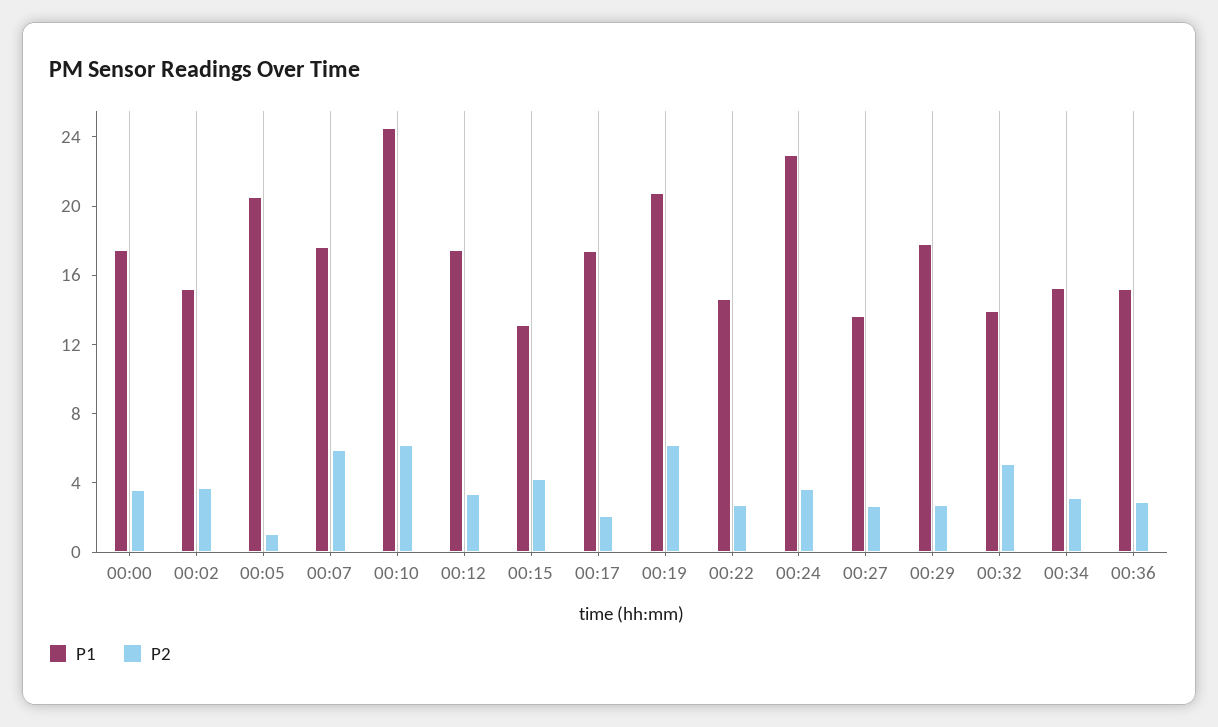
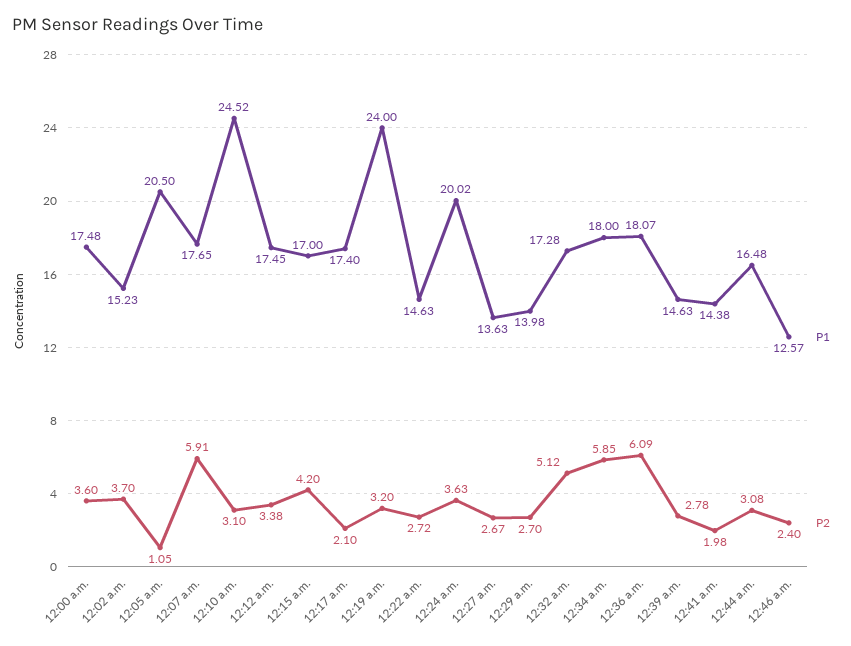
P2, 00:10: 6 -> 3.1
P1, 00:15: 13 -> 17
P1, 00:19: 21 -> 24
P2, 00:19: 6 -> 3.2
P1, 00:24: 23 -> 20.02
P1, 00:29: 18 -> 13.98
P1, 00:32: 14 -> 17.28
P1, 00:34: 15 -> 18
P2, 00:34: 3 -> 5.85
P1, 00:36: 15 -> 18.07
P2, 00:36: 3 -> 6.09
P1, 12:39 a.m.: none -> 14.63
P2, 12:39 a.m.: none -> 2.78
P1, 12:41 a.m.: none -> 14.38
P2, 12:41 a.m.: none -> 1.98
P1, 12:44 a.m.: none -> 16.48
P2, 12:44 a.m.: none -> 3.08
P1, 12:46 a.m.: none -> 12.57
P2, 12:46 a.m.: none -> 2.4

